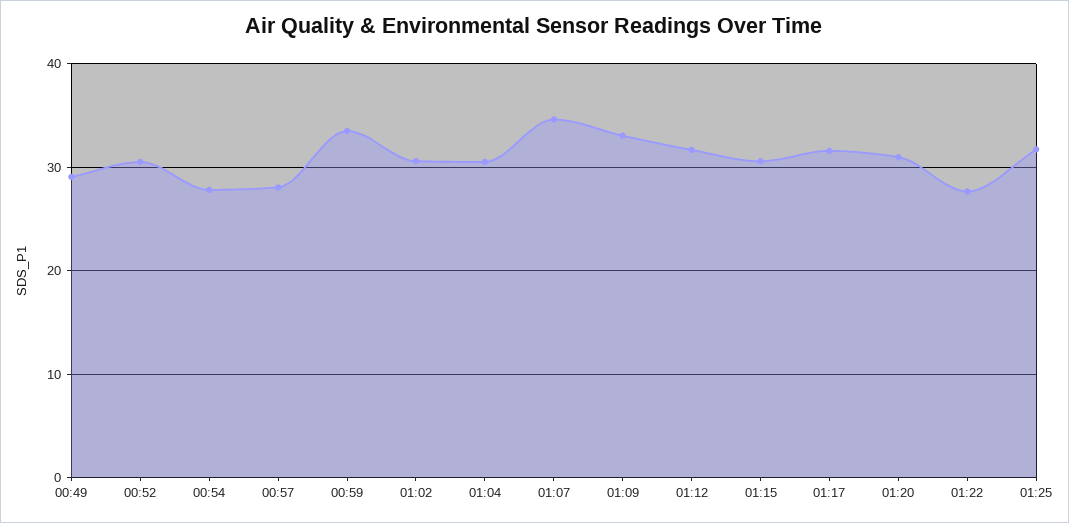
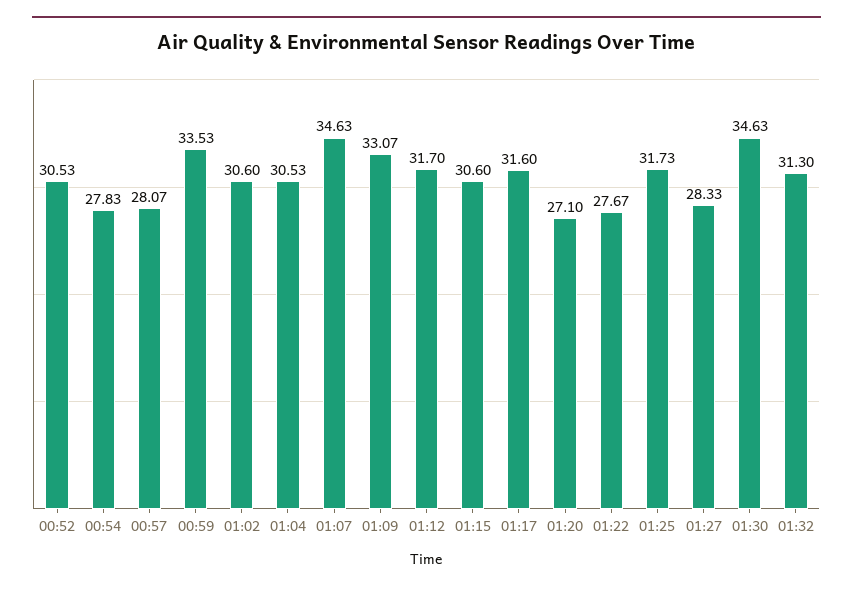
00:49: 29 -> none
01:20: 31 -> 27.1
01:27: none -> 28.33
01:30: none -> 34.63
01:32: none -> 31.3

